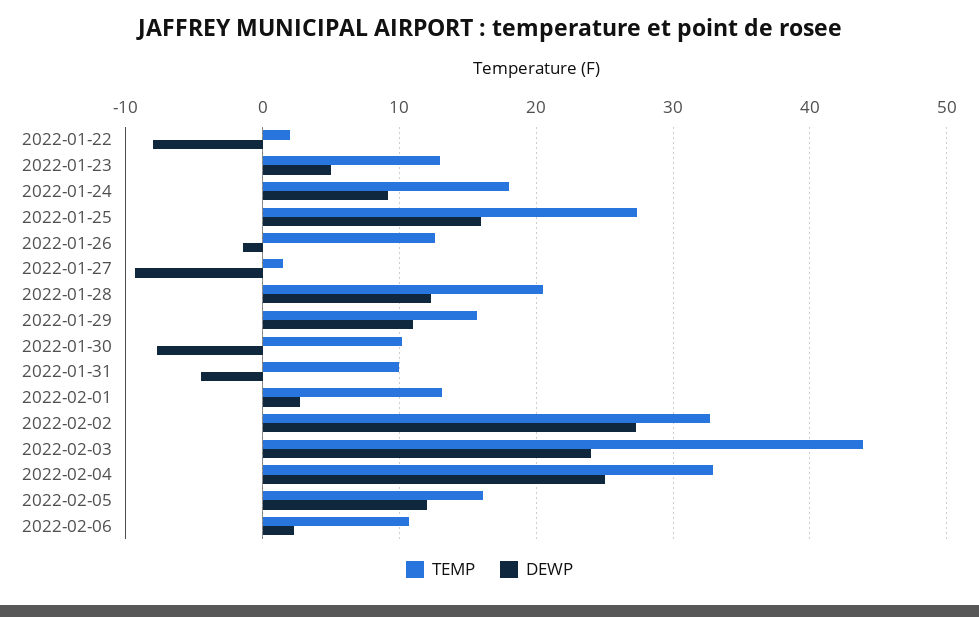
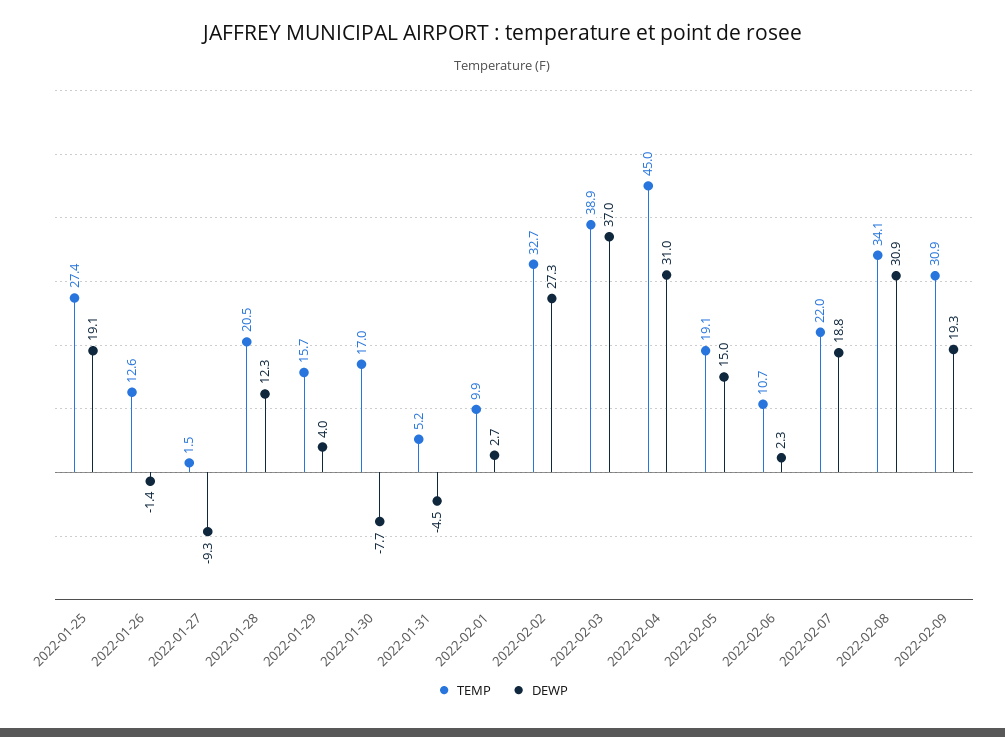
TEMP, 2022-01-22: 2 -> none
DEWP, 2022-01-22: -8 -> none
TEMP, 2022-01-23: 13 -> none
DEWP, 2022-01-23: 5 -> none
TEMP, 2022-01-24: 18 -> none
DEWP, 2022-01-24: 9 -> none
DEWP, 2022-01-25: 16 -> 19.1
DEWP, 2022-01-29: 11 -> 4
TEMP, 2022-01-30: 10 -> 17
TEMP, 2022-01-31: 10 -> 5.2
TEMP, 2022-02-01: 13 -> 9.9
TEMP, 2022-02-03: 44 -> 38.9
DEWP, 2022-02-03: 24 -> 37
TEMP, 2022-02-04: 33 -> 45
DEWP, 2022-02-04: 25 -> 31
TEMP, 2022-02-05: 16 -> 19.1
DEWP, 2022-02-05: 12 -> 15
TEMP, 2022-02-07: none -> 22
DEWP, 2022-02-07: none -> 18.8
TEMP, 2022-02-08: none -> 34.1
DEWP, 2022-02-08: none -> 30.9
TEMP, 2022-02-09: none -> 30.9
DEWP, 2022-02-09: none -> 19.3

